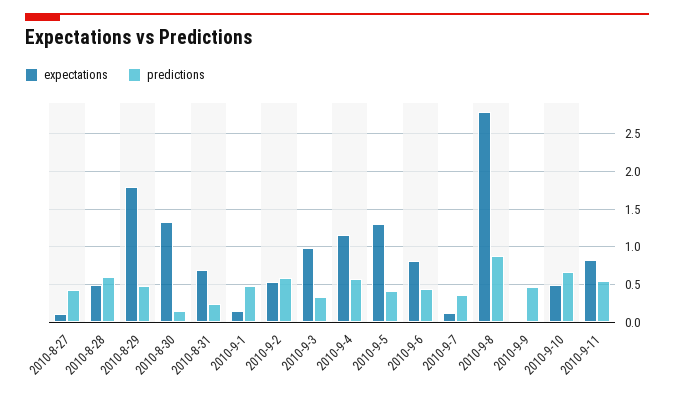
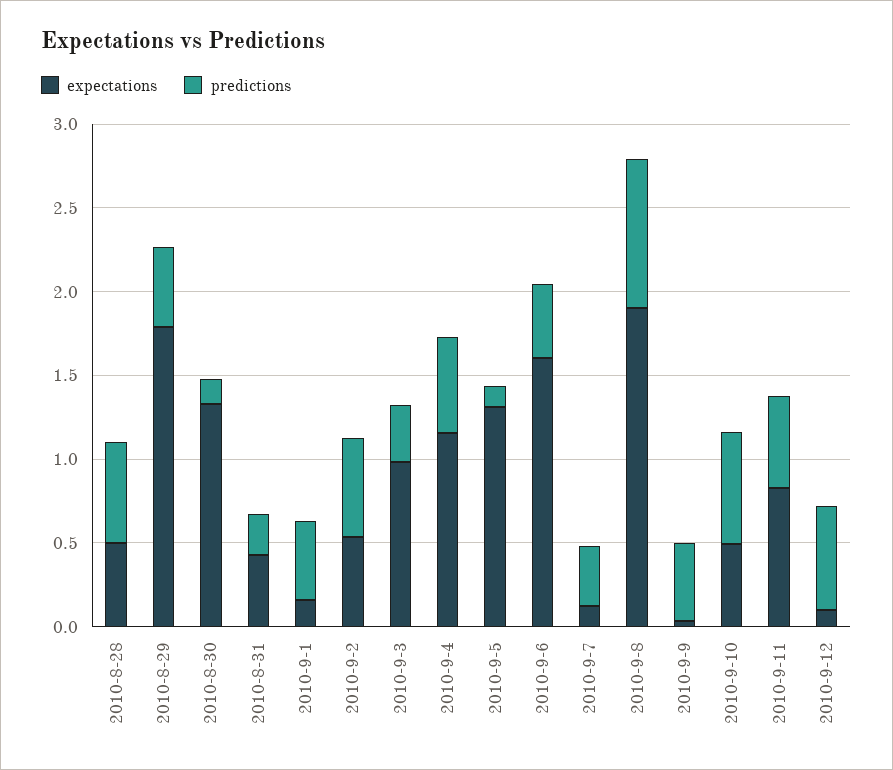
expectations, 2010-8-27: 0.1 -> none
predictions, 2010-8-27: 0.4 -> none
expectations, 2010-8-31: 0.7 -> 0.4
predictions, 2010-9-5: 0.4 -> 0.1
expectations, 2010-9-6: 0.8 -> 1.6
expectations, 2010-9-8: 2.8 -> 1.9
expectations, 2010-9-12: none -> 0.1
predictions, 2010-9-12: none -> 0.6

